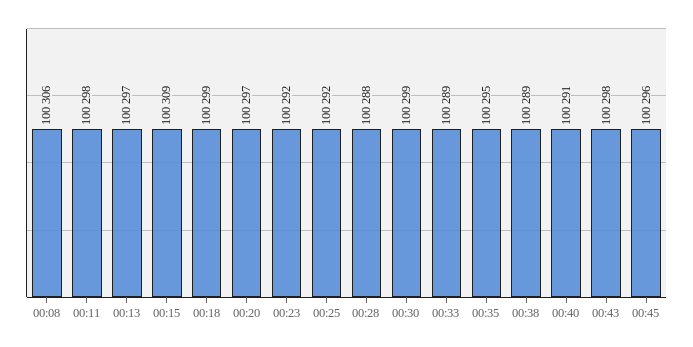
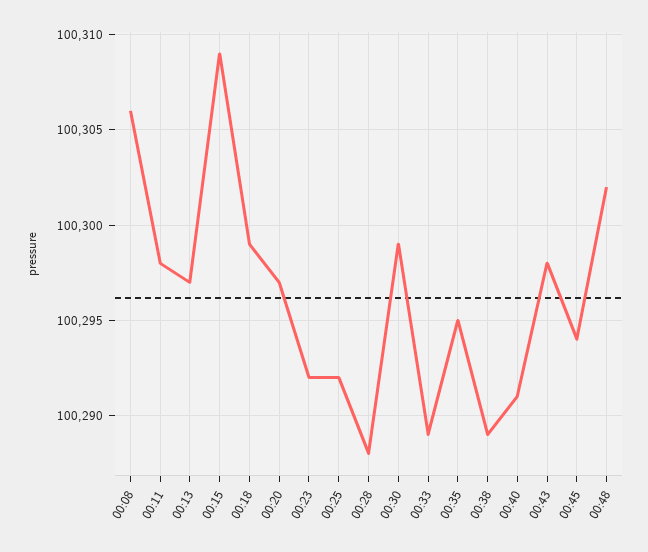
00:45: 100296 -> 100294
00:48: none -> 100302

